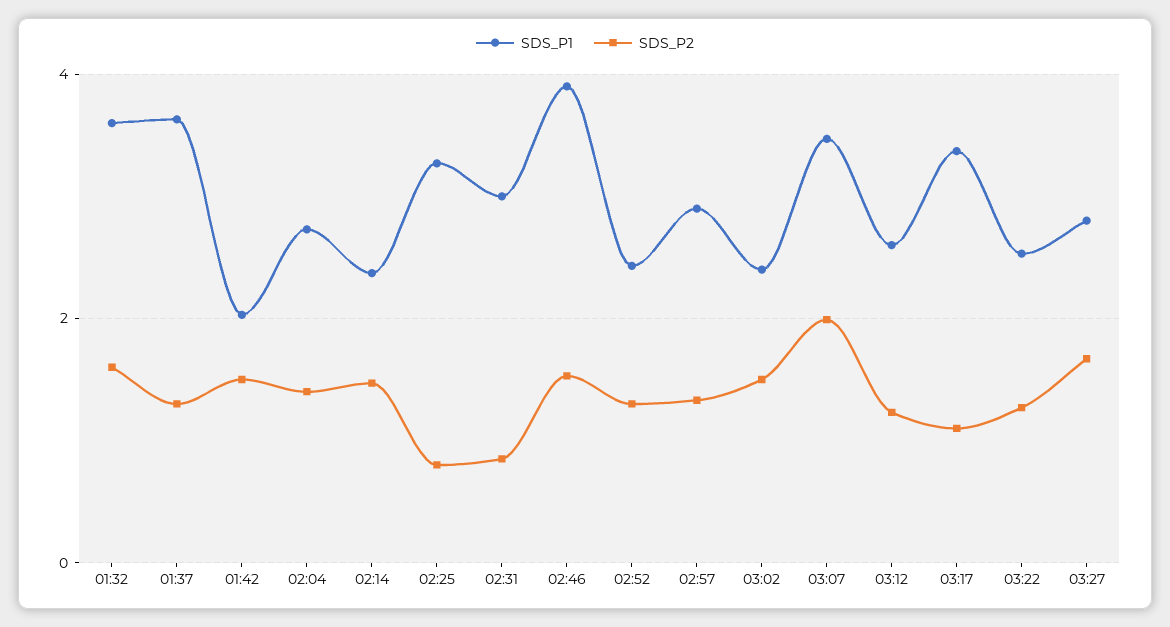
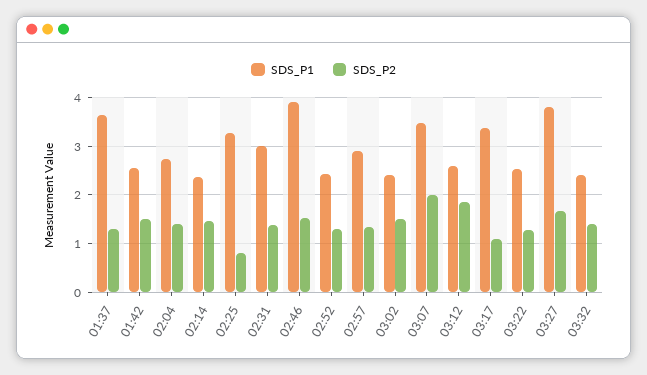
SDS_P1, 01:32: 3.6 -> none
SDS_P2, 01:32: 1.6 -> none
SDS_P1, 01:42: 2 -> 2.6
SDS_P2, 02:31: 0.8 -> 1.4
SDS_P2, 03:12: 1.2 -> 1.8
SDS_P1, 03:27: 2.8 -> 3.8
SDS_P1, 03:32: none -> 2.4
SDS_P2, 03:32: none -> 1.4

